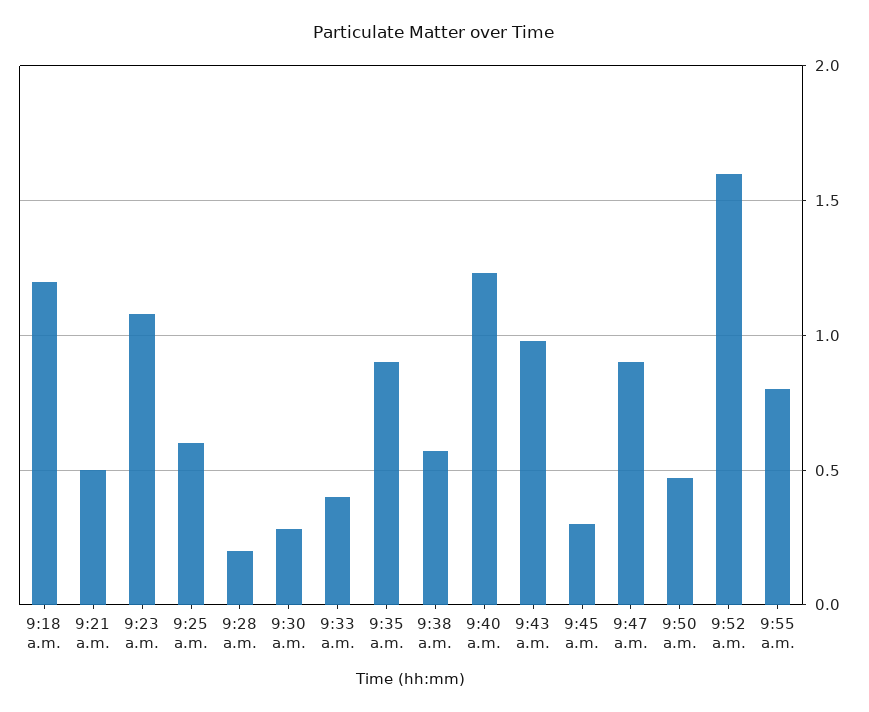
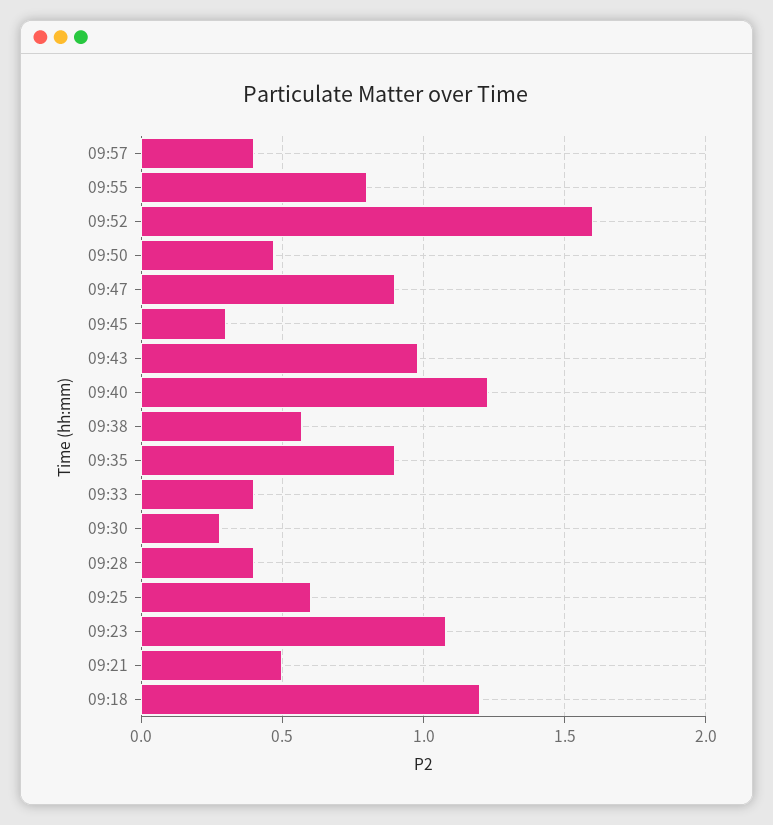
9:28 a.m.: 0.2 -> 0.4
09:57: none -> 0.4

